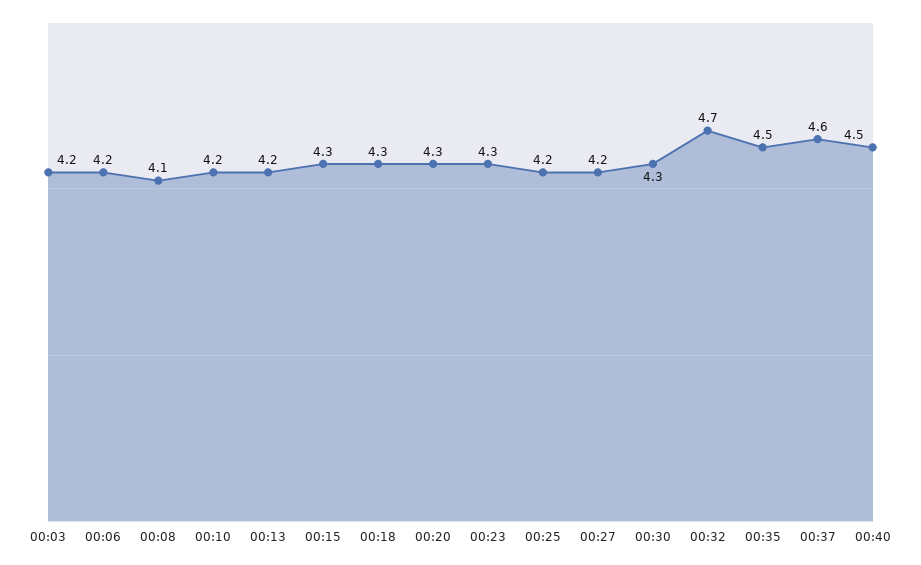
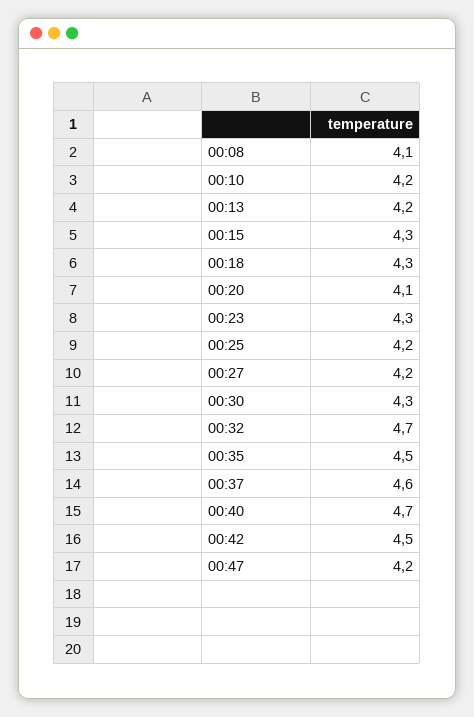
00:03: 4.2 -> none
00:06: 4.2 -> none
00:20: 4.3 -> 4.1
00:40: 4.5 -> 4.7
00:42: none -> 4.5
00:47: none -> 4.2

